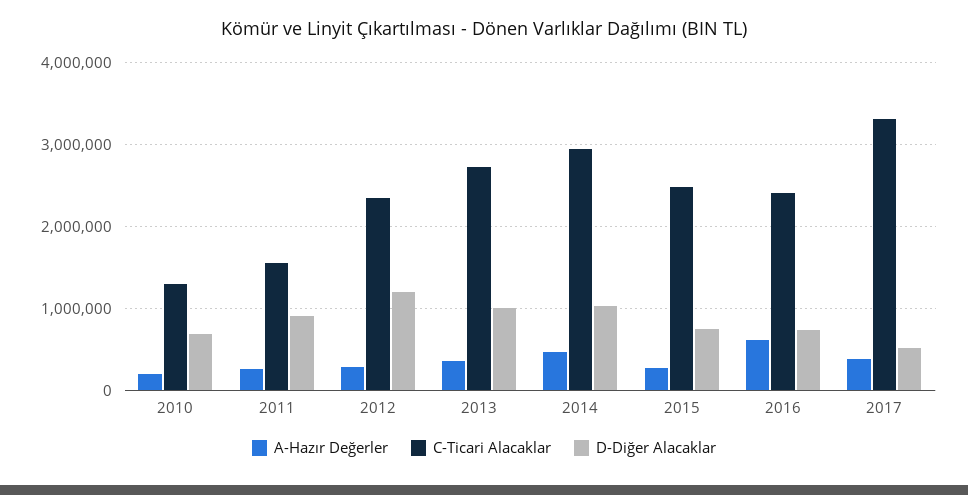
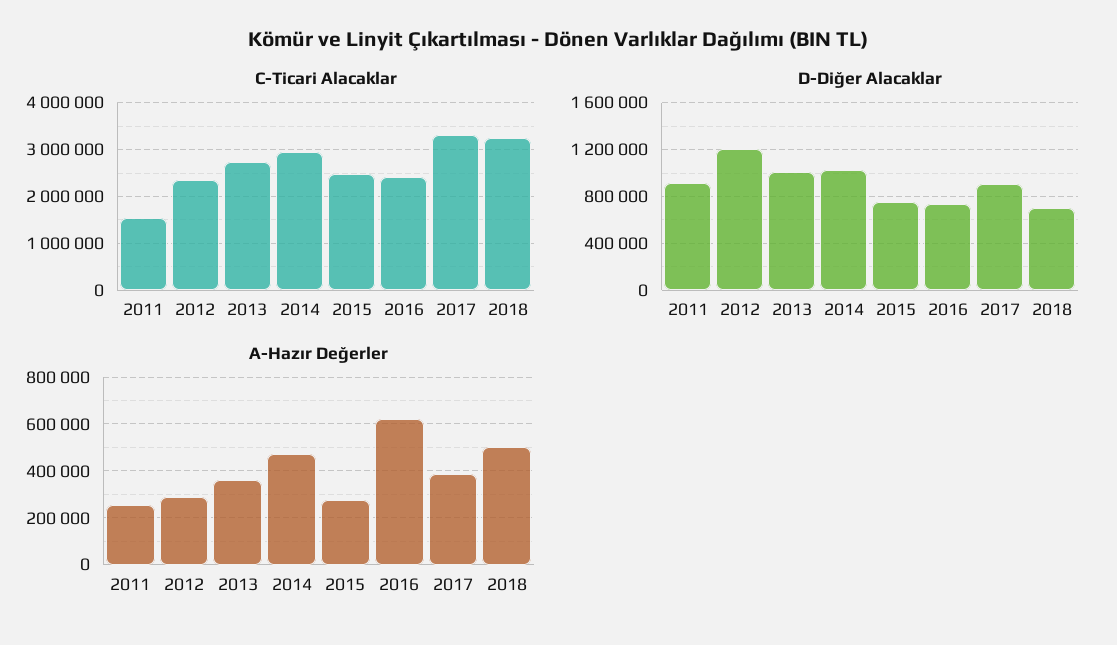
A-Hazır Değerler, 2010: 200000 -> none
C-Ticari Alacaklar, 2010: 1300000 -> none
D-Diğer Alacaklar, 2010: 700000 -> none
D-Diğer Alacaklar, 2017: 500000 -> 900000
C-Ticari Alacaklar, 2018: none -> 3200000
D-Diğer Alacaklar, 2018: none -> 700000
A-Hazır Değerler, 2018: none -> 500000

